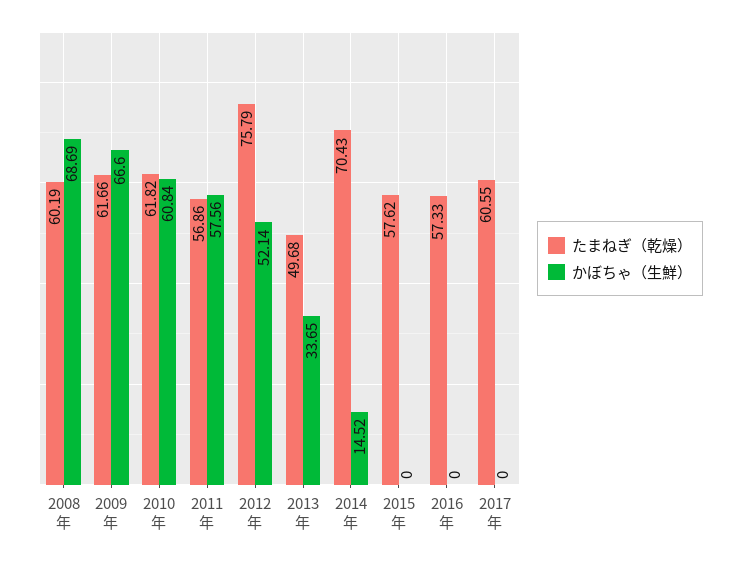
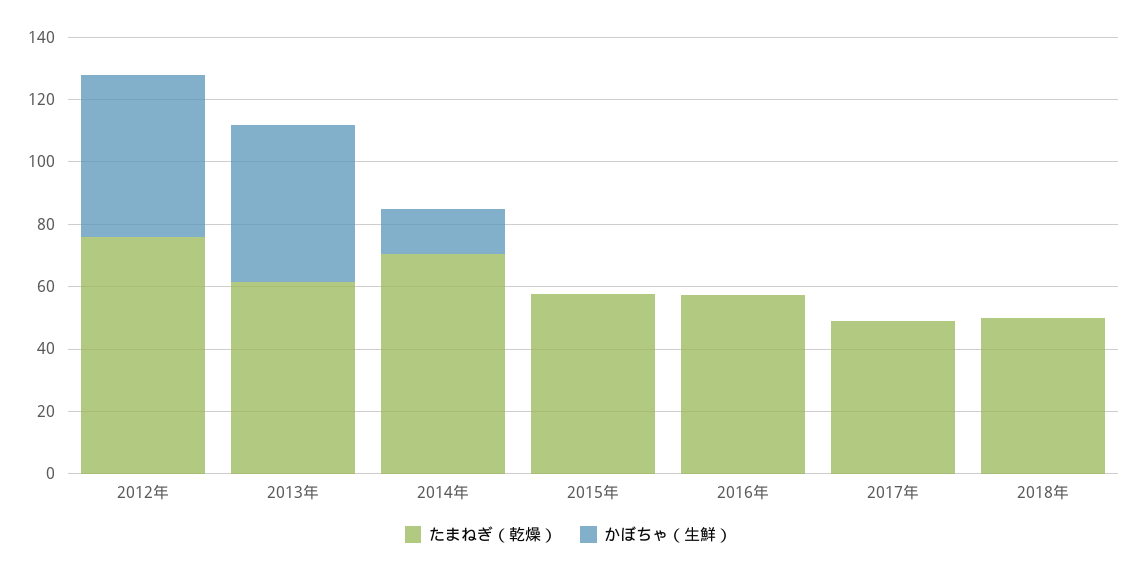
たまねぎ（乾燥）, 2008年: 60.19 -> none
かぼちゃ（生鮮）, 2008年: 68.69 -> none
たまねぎ（乾燥）, 2009年: 61.66 -> none
かぼちゃ（生鮮）, 2009年: 66.6 -> none
たまねぎ（乾燥）, 2010年: 61.82 -> none
かぼちゃ（生鮮）, 2010年: 60.84 -> none
たまねぎ（乾燥）, 2011年: 56.86 -> none
かぼちゃ（生鮮）, 2011年: 57.56 -> none
たまねぎ（乾燥）, 2013年: 49.68 -> 60
かぼちゃ（生鮮）, 2013年: 33.65 -> 50
たまねぎ（乾燥）, 2017年: 60.55 -> 50
たまねぎ（乾燥）, 2018年: none -> 50
かぼちゃ（生鮮）, 2018年: none -> 0

